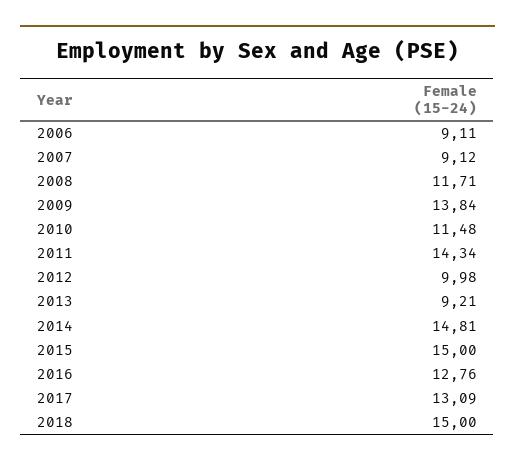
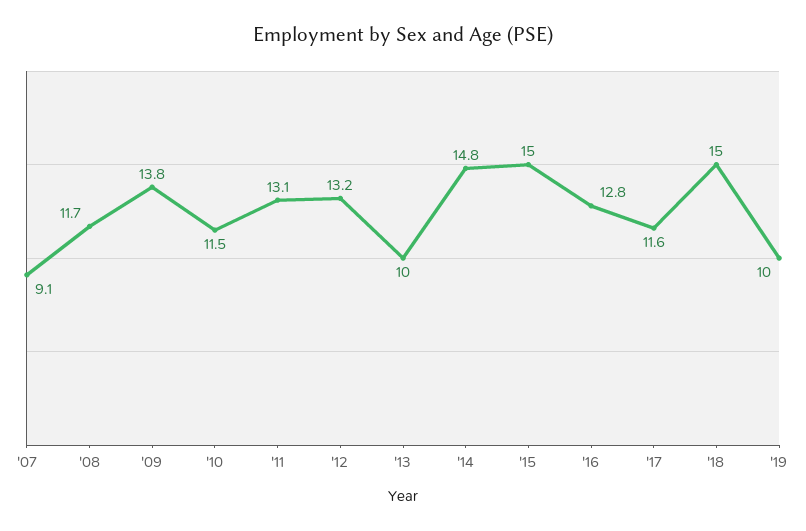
2006: 9.11 -> none
2011: 14.34 -> 13.1
2012: 9.98 -> 13.2
2013: 9.21 -> 10
2017: 13.09 -> 11.6
'19: none -> 10

